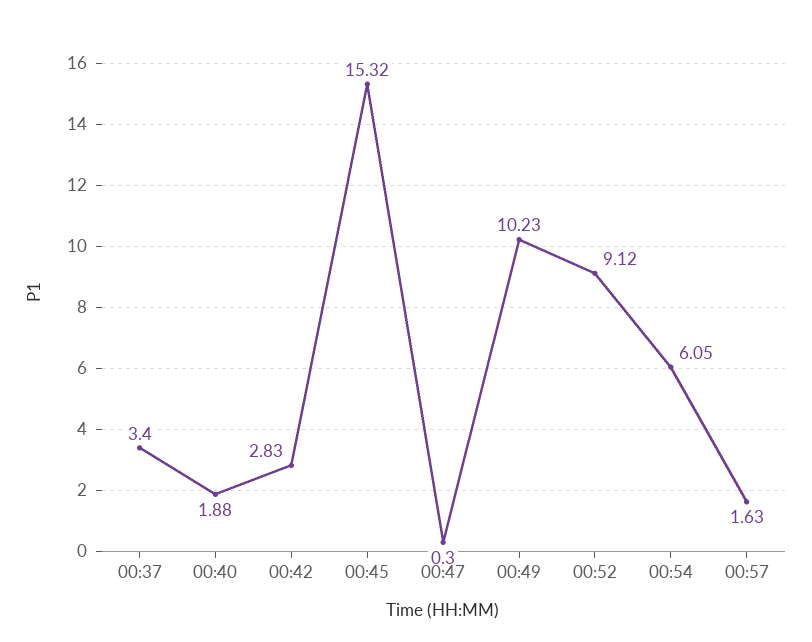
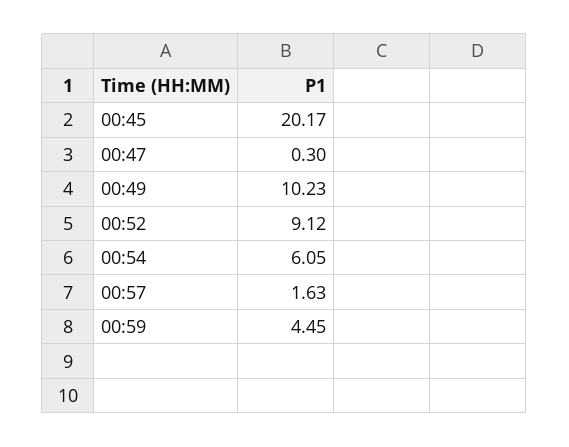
00:37: 3.4 -> none
00:40: 1.88 -> none
00:42: 2.83 -> none
00:45: 15.32 -> 20.17
00:59: none -> 4.45

